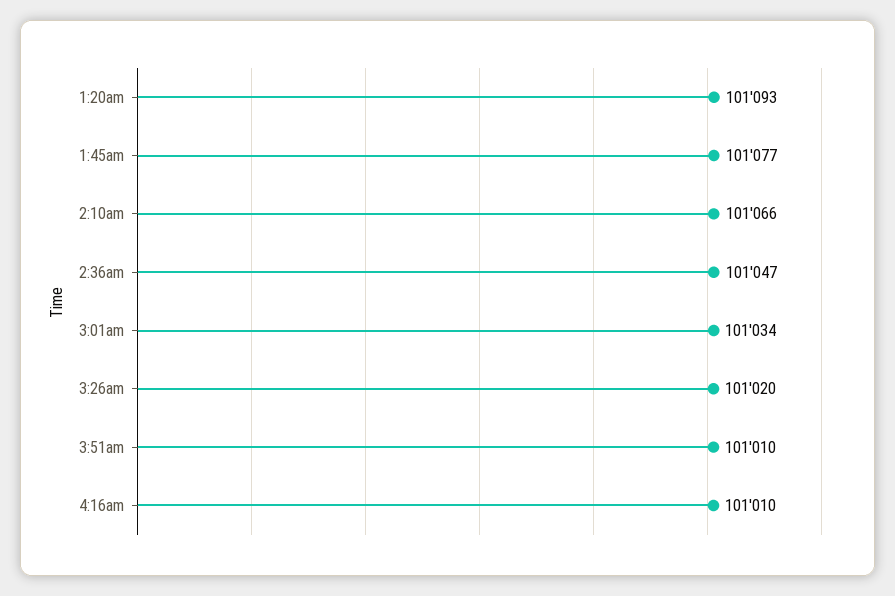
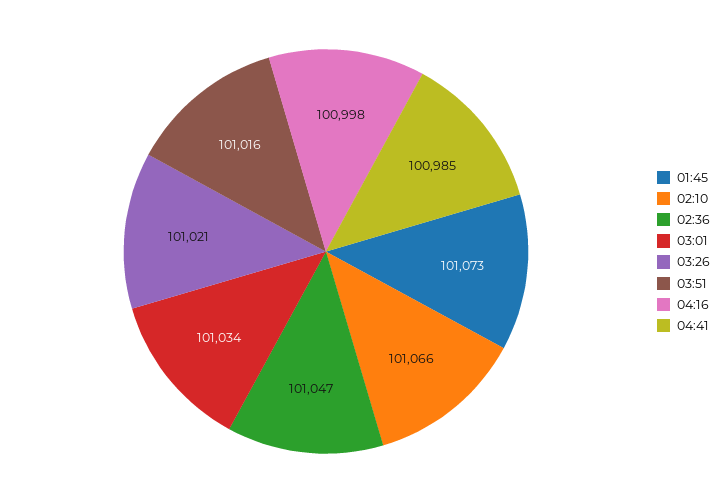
1:20am: 101093 -> none
1:45am: 101077 -> 101073
3:26am: 101020 -> 101021
3:51am: 101010 -> 101016
4:16am: 101010 -> 100998
04:41: none -> 100985

